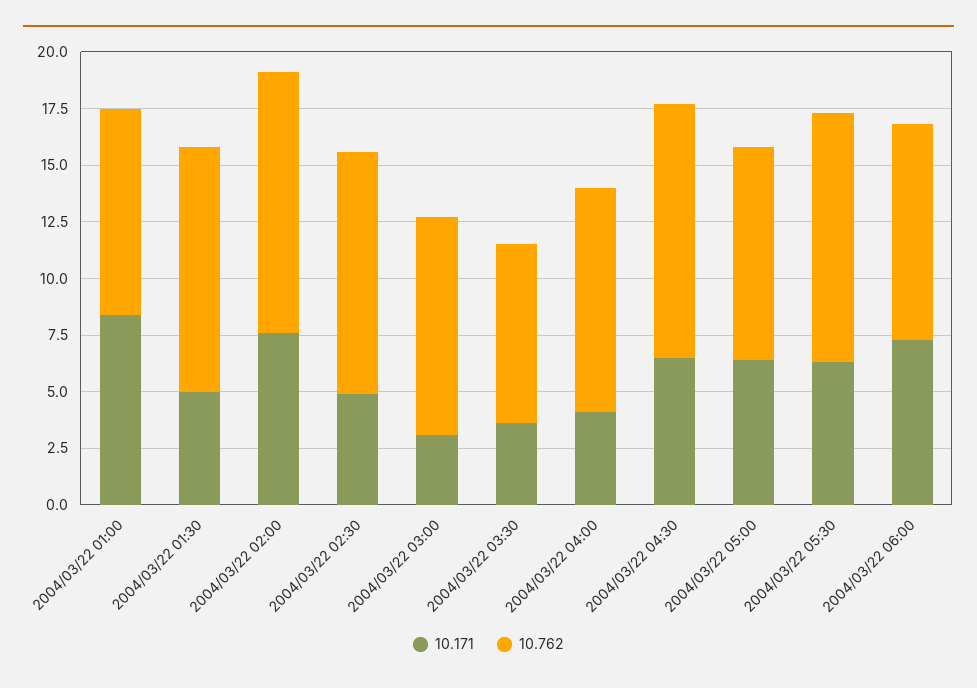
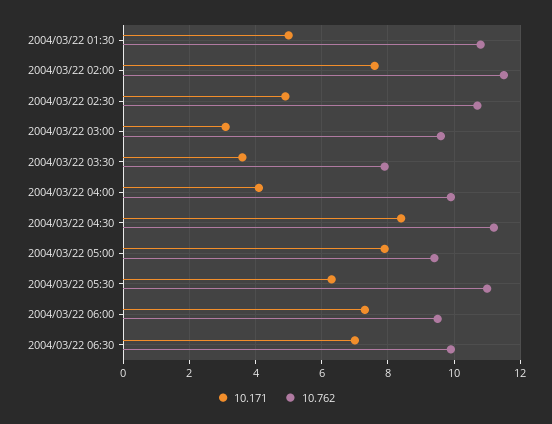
10.171, 2004/03/22 01:00: 8.5 -> none
10.762, 2004/03/22 01:00: 9 -> none
10.171, 2004/03/22 04:30: 6.5 -> 8.5
10.171, 2004/03/22 05:00: 6.5 -> 8
10.171, 2004/03/22 06:30: none -> 7
10.762, 2004/03/22 06:30: none -> 10

